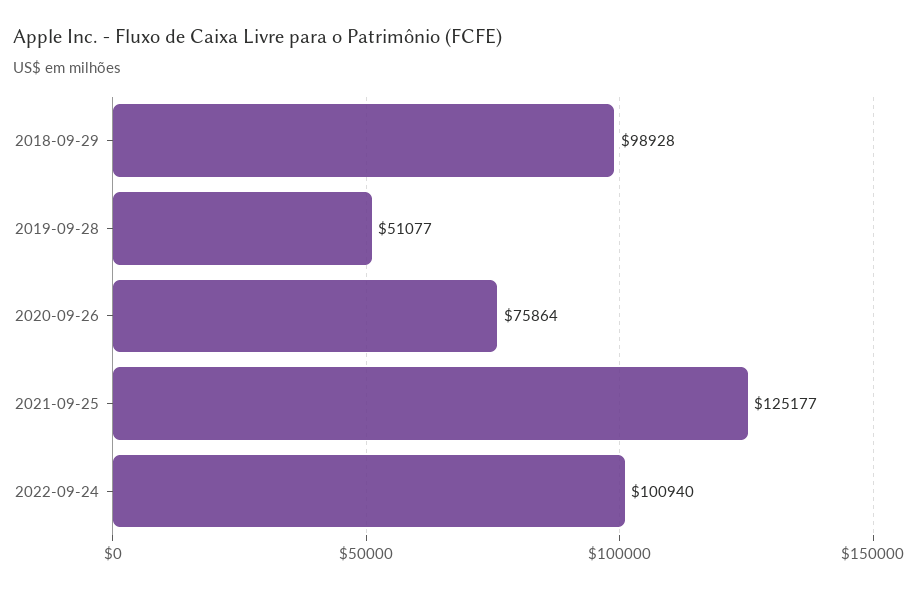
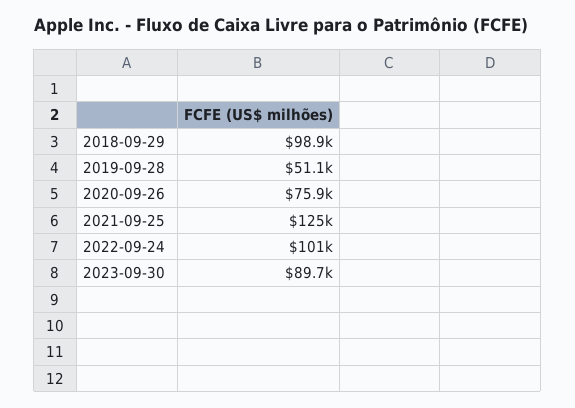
2023-09-30: none -> 89700

